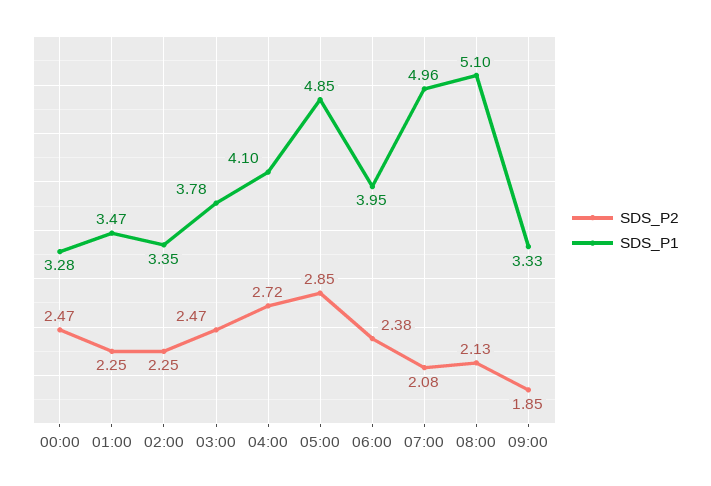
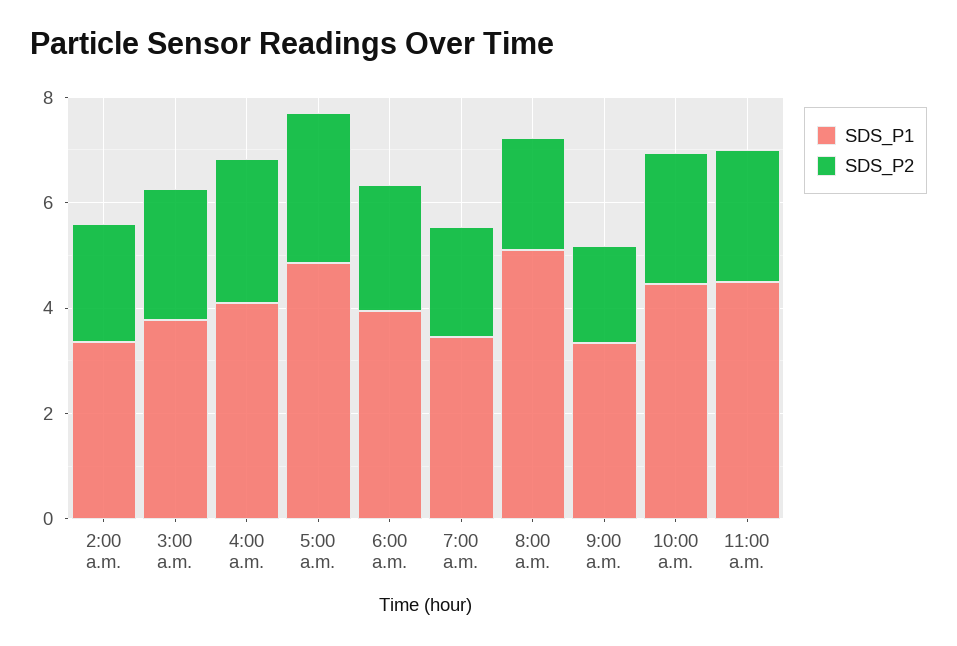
SDS_P2, 00:00: 2.47 -> none
SDS_P1, 00:00: 3.28 -> none
SDS_P2, 01:00: 2.25 -> none
SDS_P1, 01:00: 3.47 -> none
SDS_P1, 07:00: 4.96 -> 3.5
SDS_P1, 10:00 a.m.: none -> 4.5
SDS_P2, 10:00 a.m.: none -> 2.5
SDS_P1, 11:00 a.m.: none -> 4.5
SDS_P2, 11:00 a.m.: none -> 2.5

